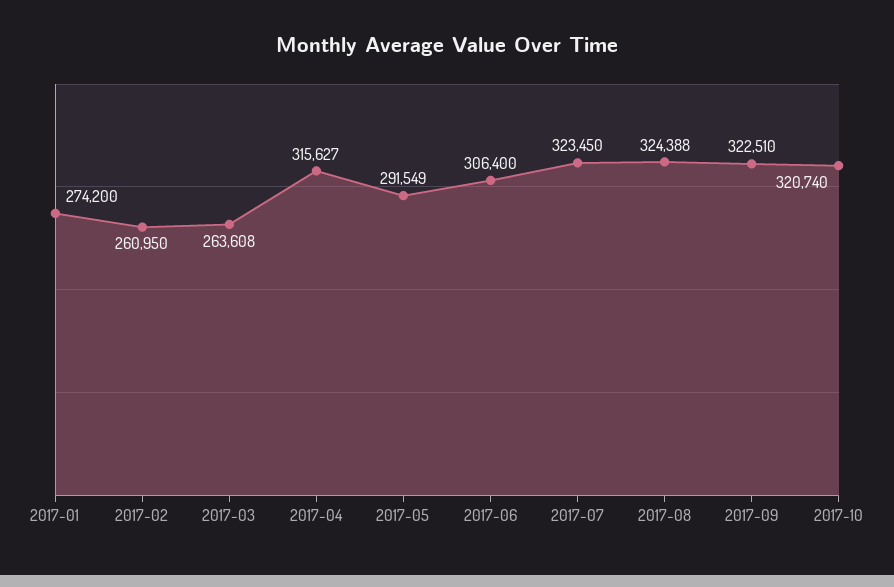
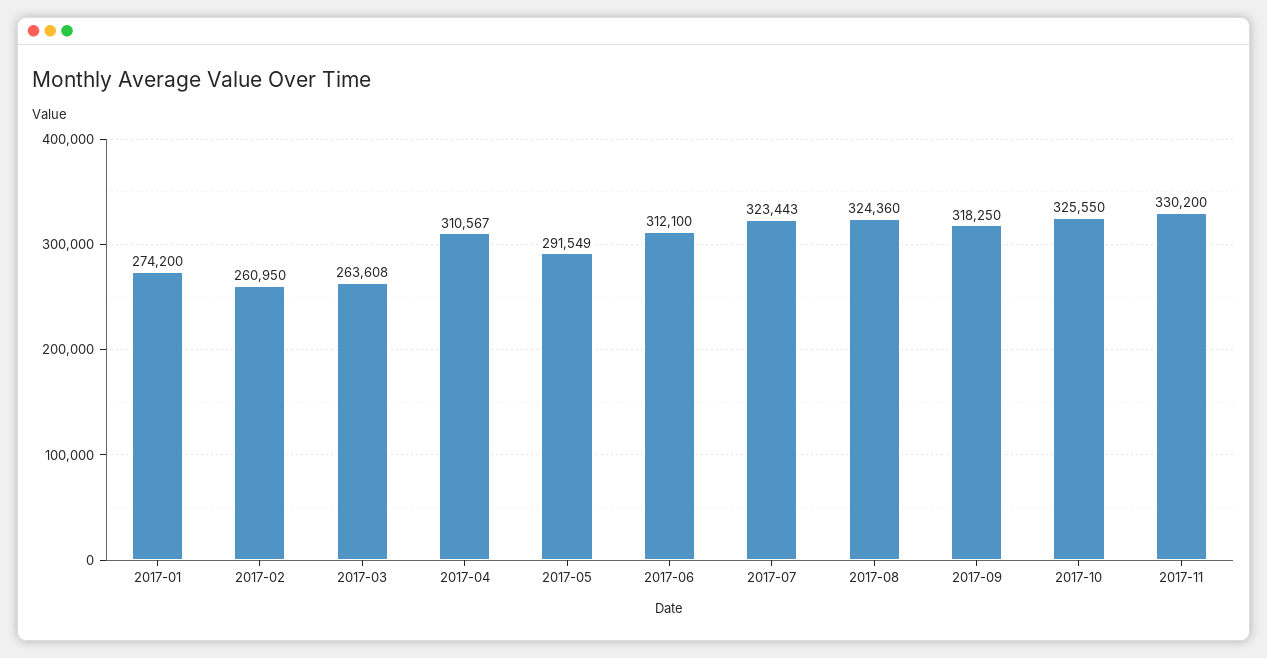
2017-04: 315627 -> 310567
2017-06: 306400 -> 312100
2017-07: 323450 -> 323443
2017-08: 324388 -> 324360
2017-09: 322510 -> 318250
2017-10: 320740 -> 325550
2017-11: none -> 330200

